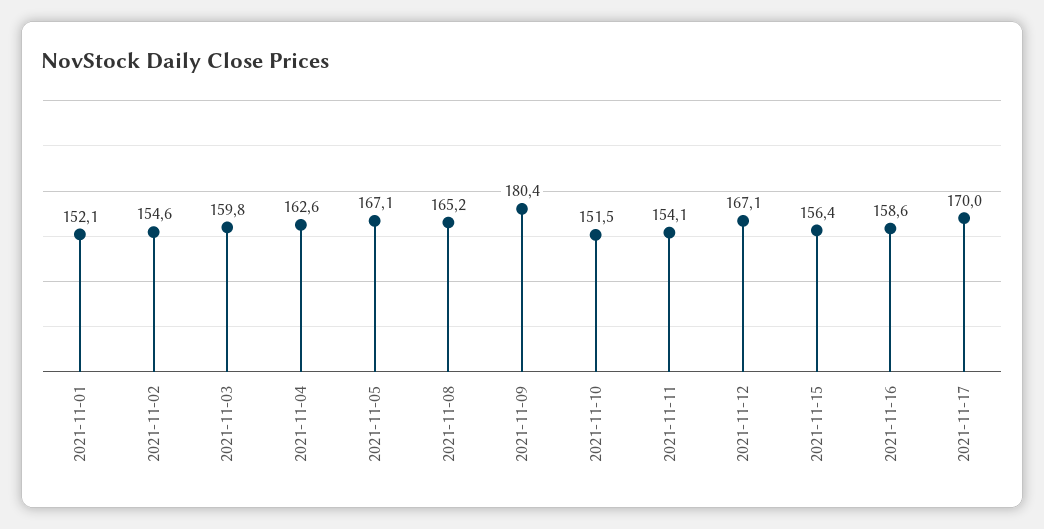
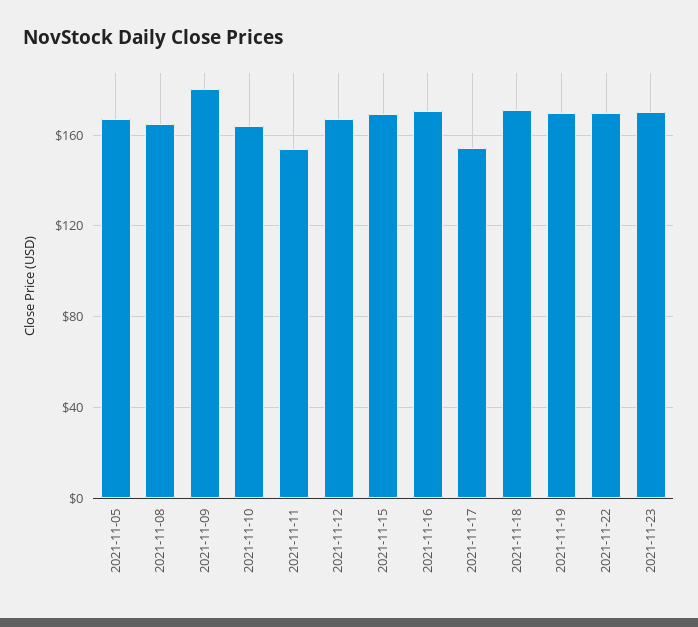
2021-11-01: 152.1 -> none
2021-11-02: 154.6 -> none
2021-11-03: 159.8 -> none
2021-11-04: 162.6 -> none
2021-11-10: 151.5 -> 165
2021-11-15: 156.4 -> 170
2021-11-16: 158.6 -> 170
2021-11-17: 170 -> 155
2021-11-18: none -> 170
2021-11-19: none -> 170
2021-11-22: none -> 170
2021-11-23: none -> 170

